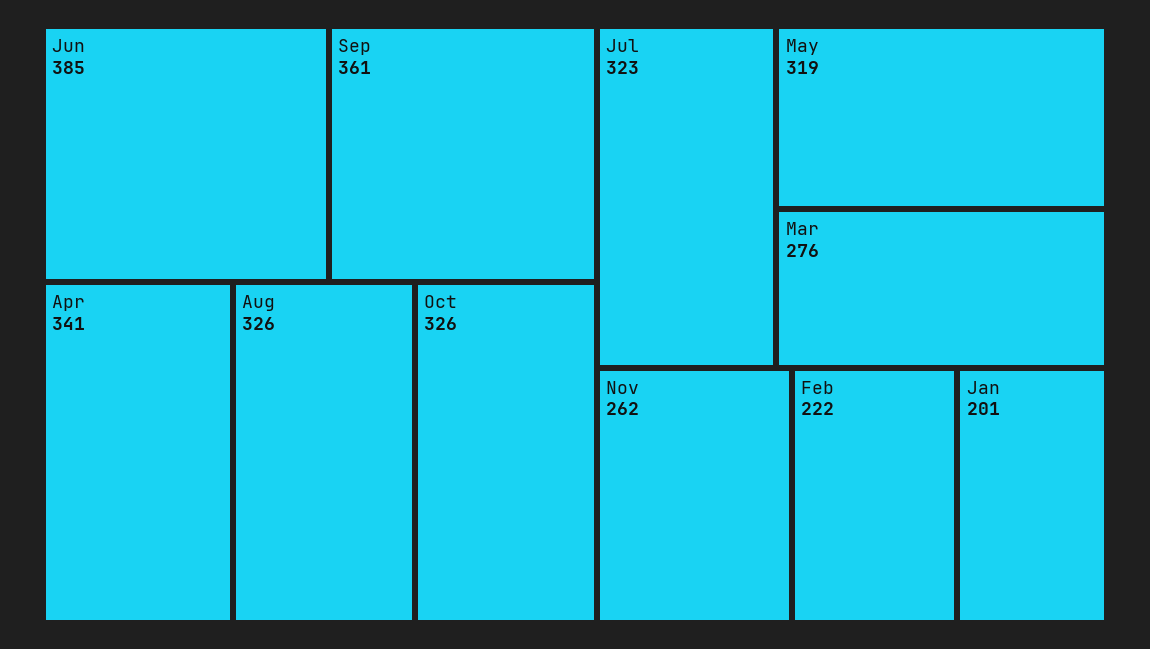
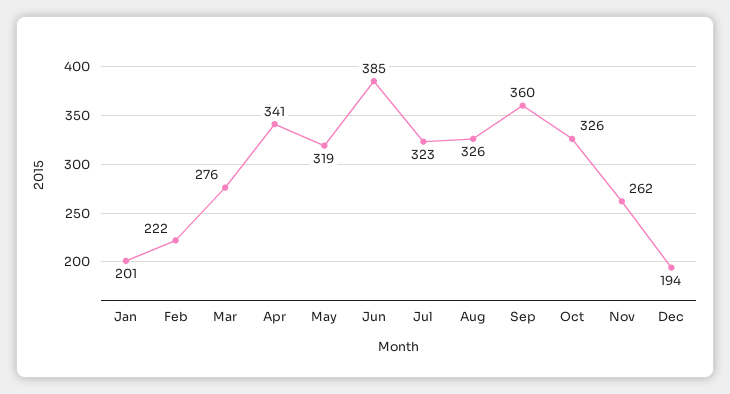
Sep: 361 -> 360
Dec: none -> 194

